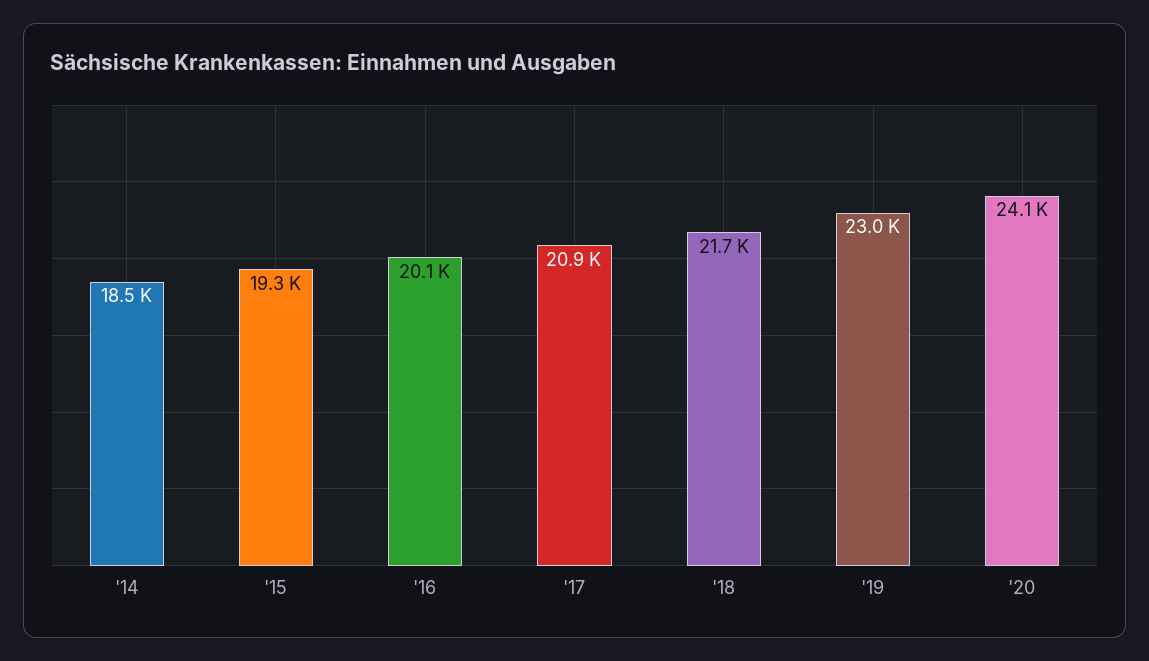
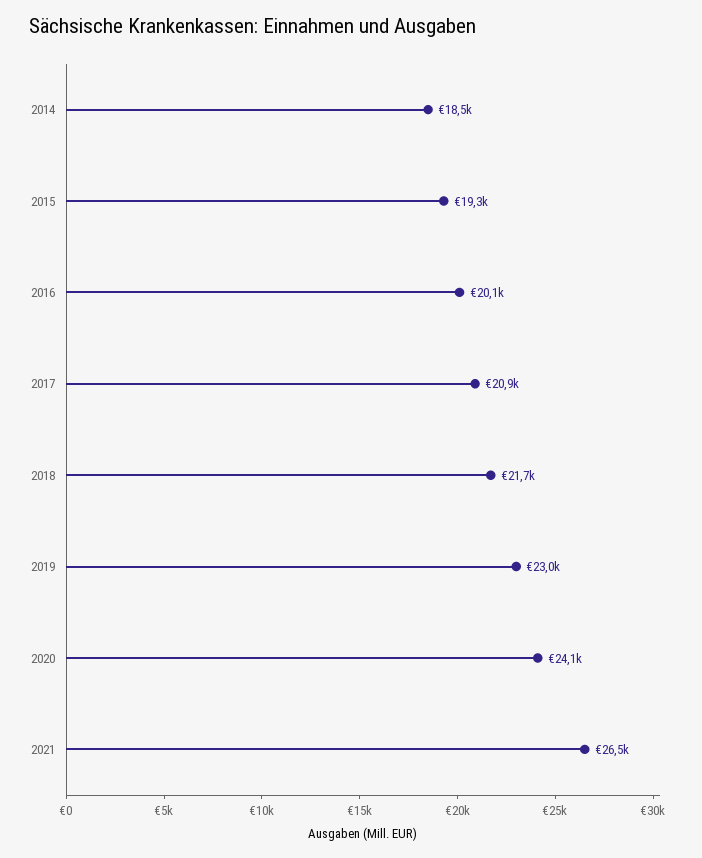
2021: none -> 26500

